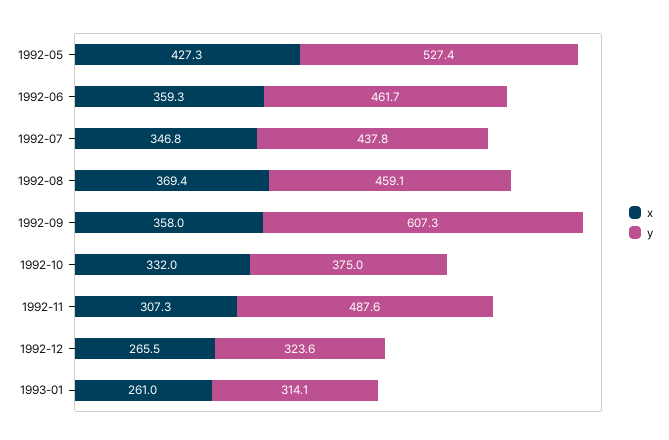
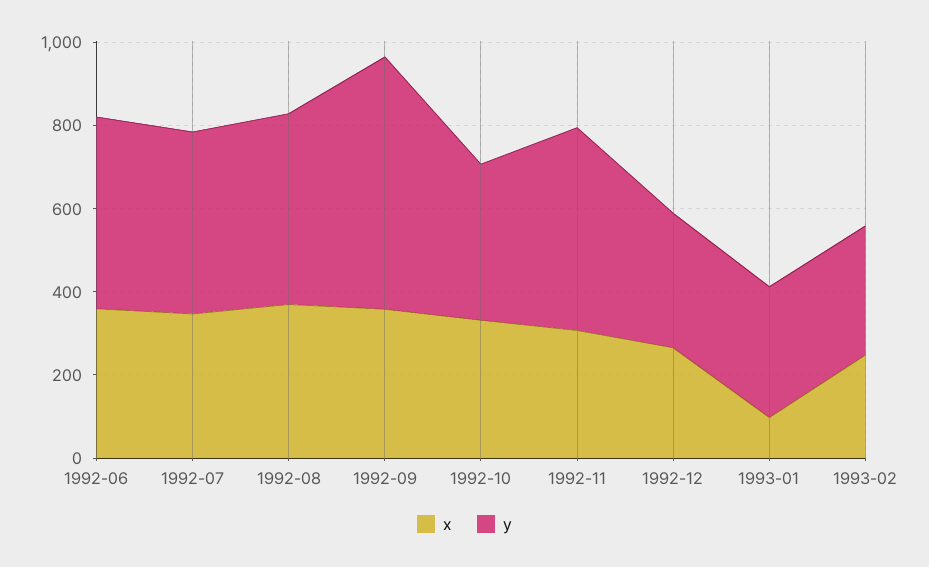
x, 1992-05: 427.3 -> none
y, 1992-05: 527.4 -> none
x, 1993-01: 261 -> 100
x, 1993-02: none -> 250
y, 1993-02: none -> 300

